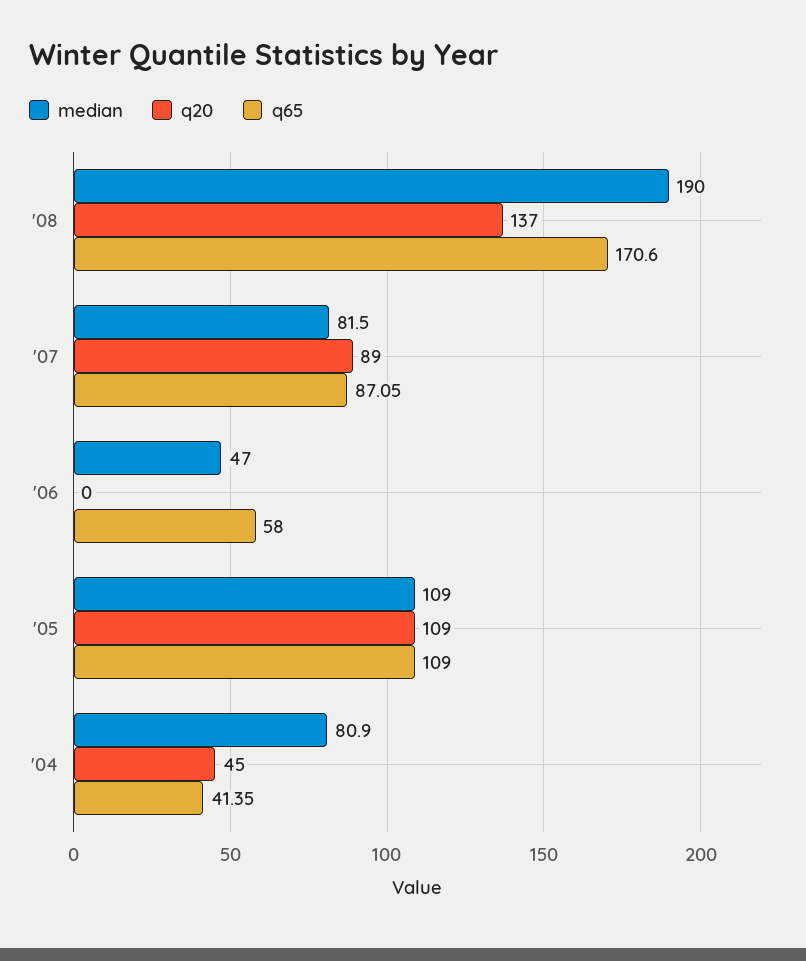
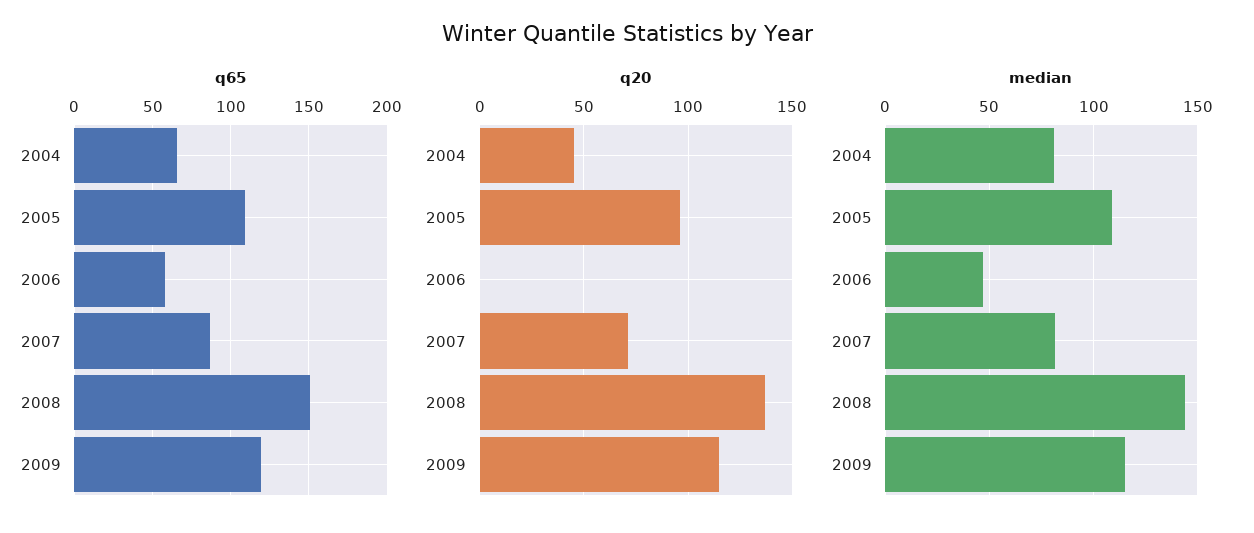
median, '08: 190 -> 145
q65, '08: 170.6 -> 150
q20, '07: 89 -> 70
q20, '05: 109 -> 95
q65, '04: 41.35 -> 65
q65, 2009: none -> 120
q20, 2009: none -> 115
median, 2009: none -> 115

